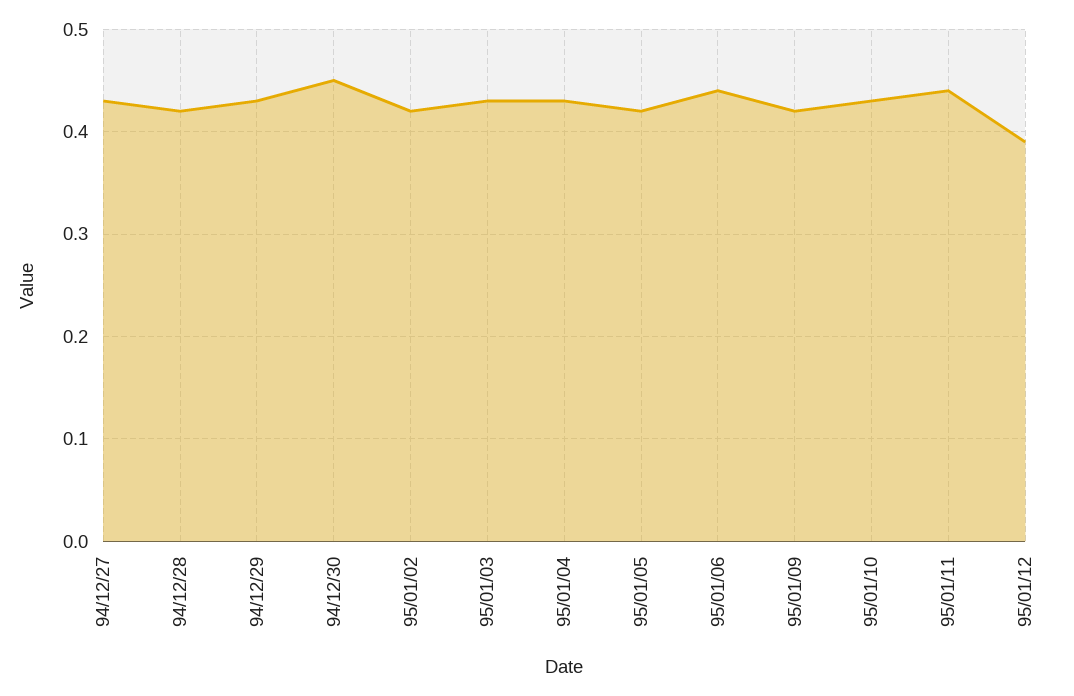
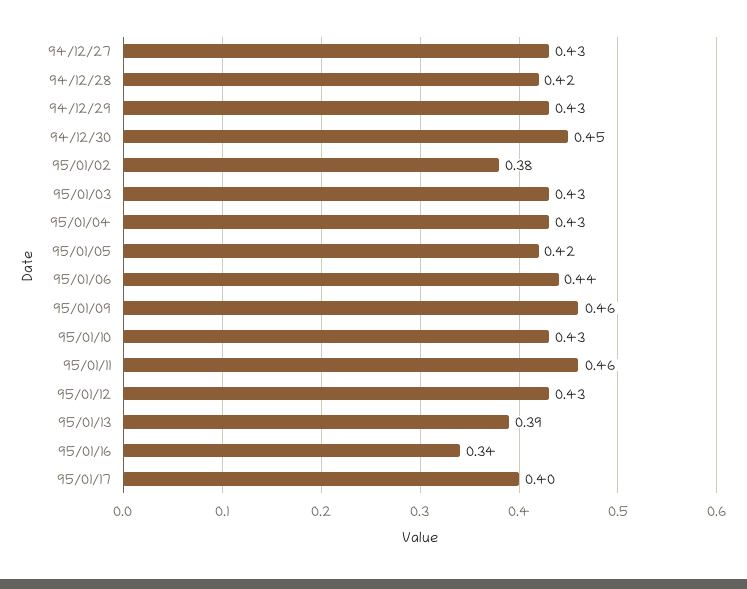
95/01/02: 0.42 -> 0.38
95/01/09: 0.42 -> 0.46
95/01/11: 0.44 -> 0.46
95/01/12: 0.39 -> 0.43
95/01/13: none -> 0.39
95/01/16: none -> 0.34
95/01/17: none -> 0.4

